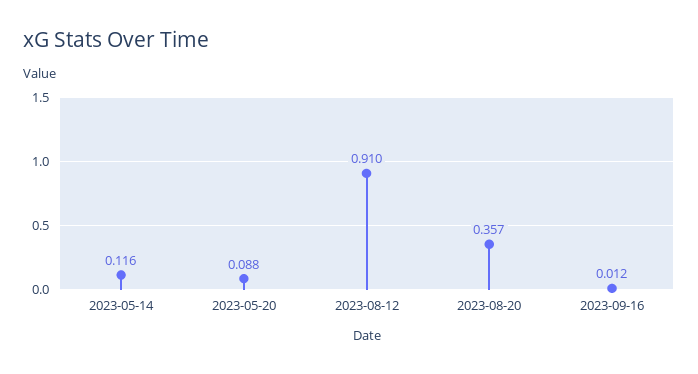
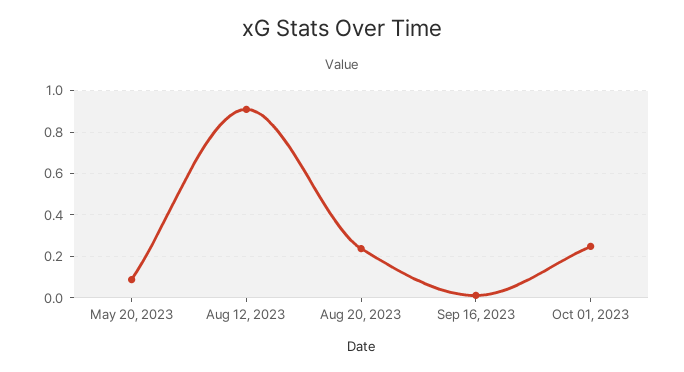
2023-05-14: 0.116 -> none
2023-08-20: 0.357 -> 0.25
Oct 01, 2023: none -> 0.25

